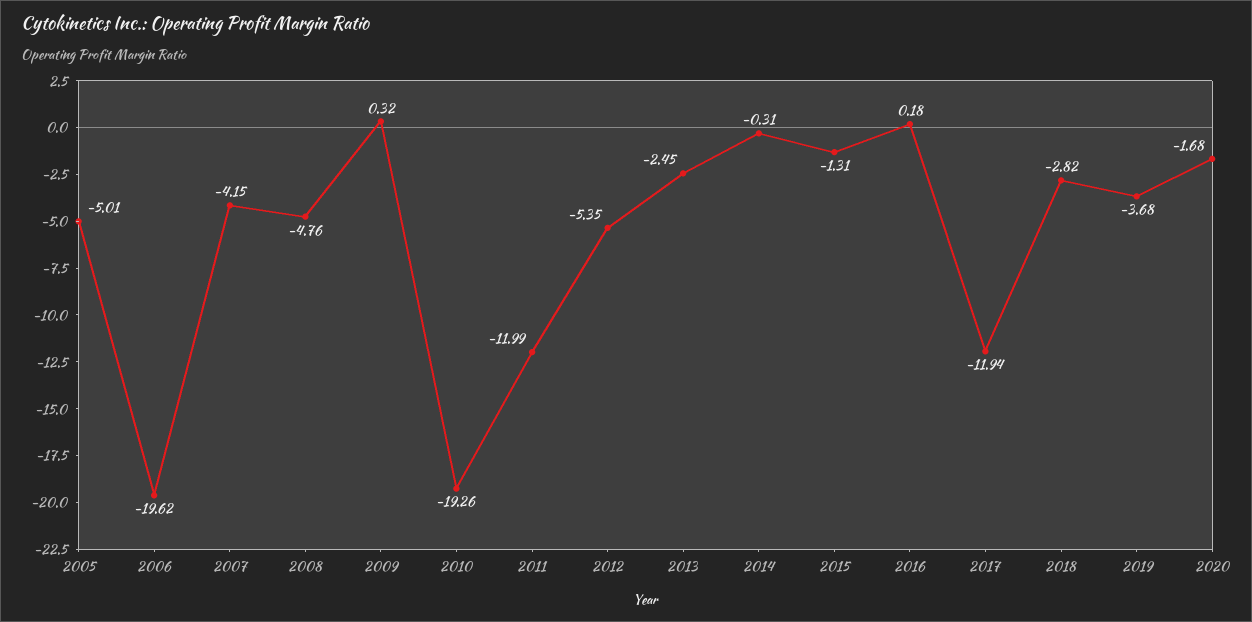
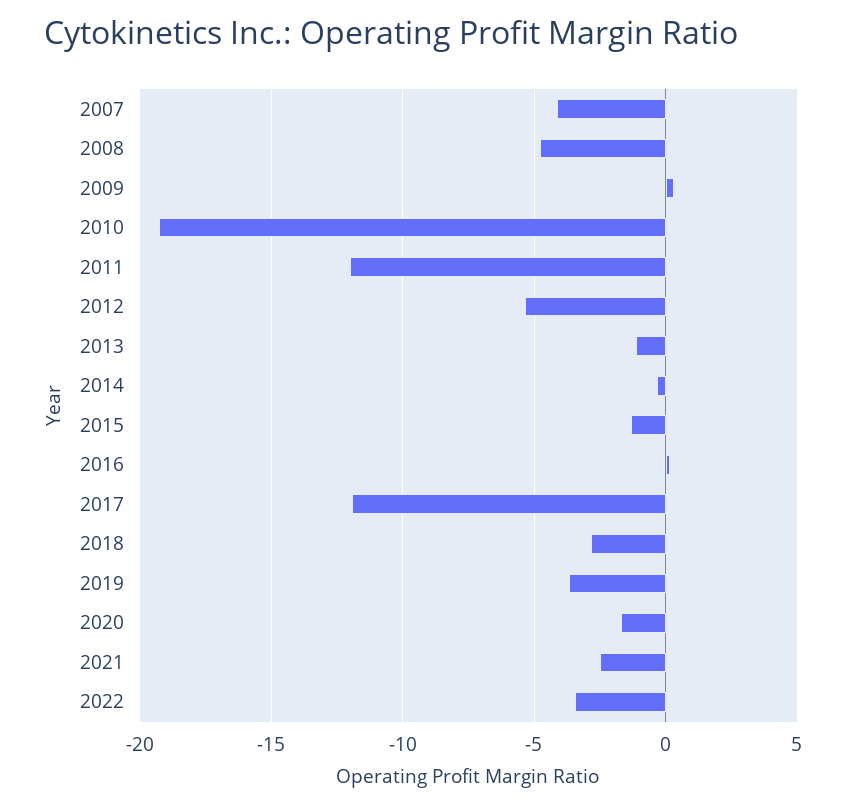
2005: -5.01 -> none
2006: -19.62 -> none
2013: -2.45 -> -1
2021: none -> -2.5
2022: none -> -3.5

